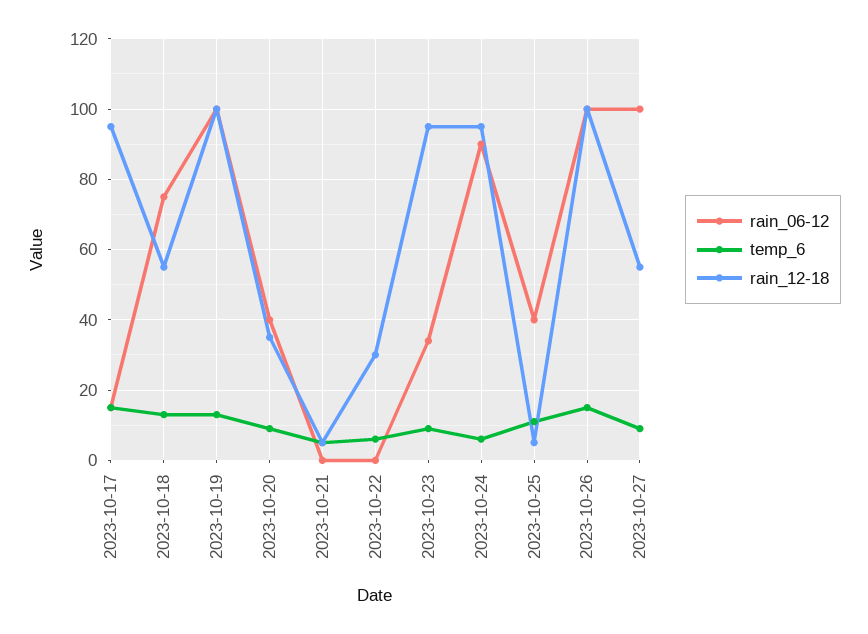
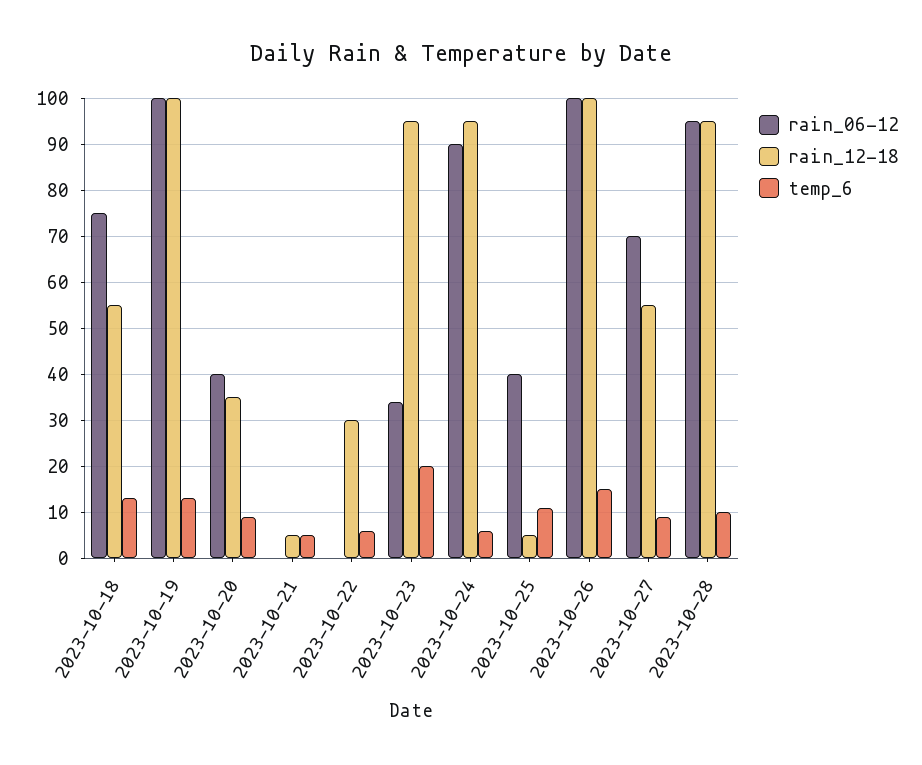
rain_06-12, 2023-10-17: 15 -> none
temp_6, 2023-10-17: 15 -> none
rain_12-18, 2023-10-17: 95 -> none
temp_6, 2023-10-23: 10 -> 20
rain_06-12, 2023-10-27: 100 -> 70
rain_06-12, 2023-10-28: none -> 95
rain_12-18, 2023-10-28: none -> 95
temp_6, 2023-10-28: none -> 10

